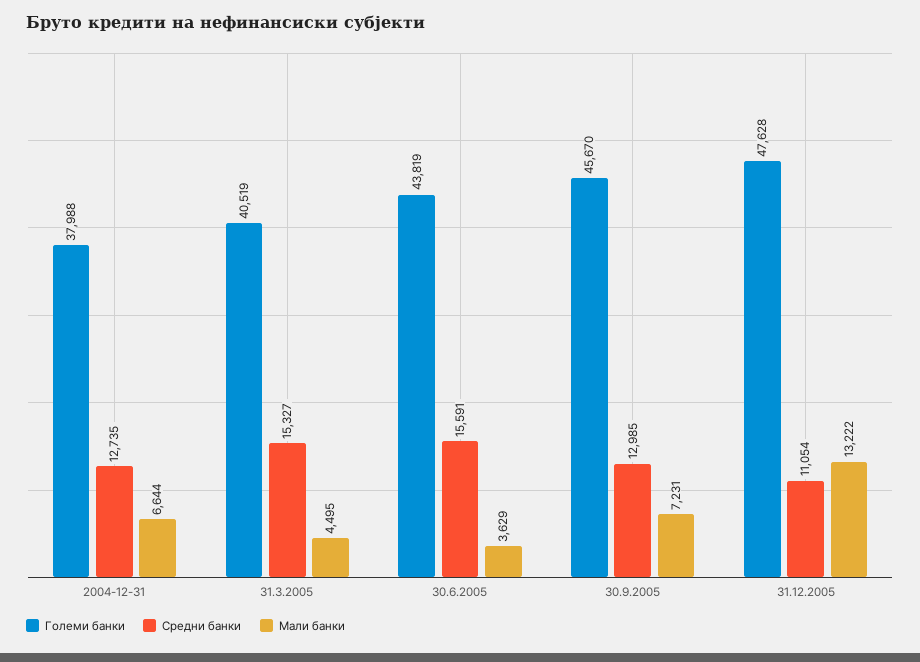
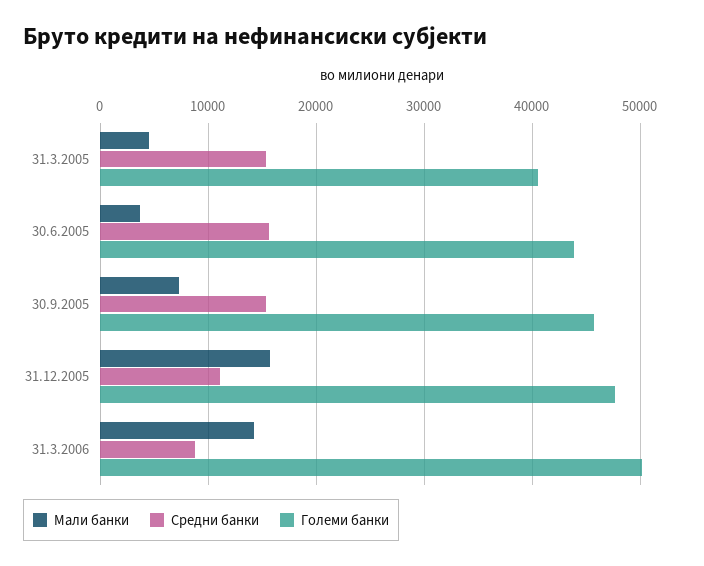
Големи банки, 2004-12-31: 37988 -> none
Средни банки, 2004-12-31: 12735 -> none
Мали банки, 2004-12-31: 6644 -> none
Средни банки, 30.9.2005: 12985 -> 15000
Мали банки, 31.12.2005: 13222 -> 16000
Мали банки, 31.3.2006: none -> 14000
Средни банки, 31.3.2006: none -> 9000
Големи банки, 31.3.2006: none -> 50000

